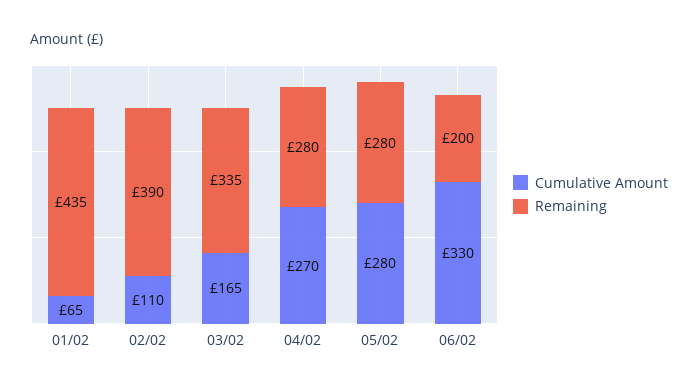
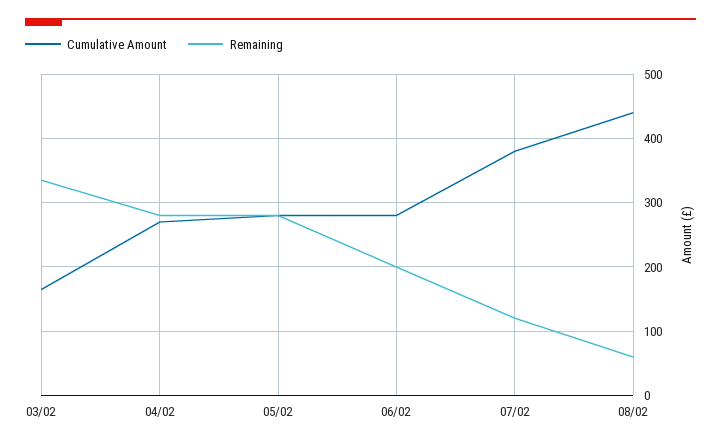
Cumulative Amount, 01/02: 65 -> none
Remaining, 01/02: 435 -> none
Cumulative Amount, 02/02: 110 -> none
Remaining, 02/02: 390 -> none
Cumulative Amount, 06/02: 330 -> 280
Cumulative Amount, 07/02: none -> 380
Remaining, 07/02: none -> 120
Cumulative Amount, 08/02: none -> 440
Remaining, 08/02: none -> 60

